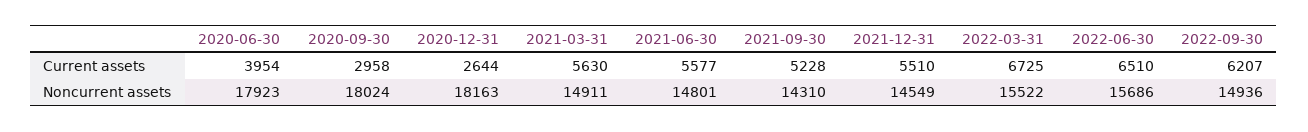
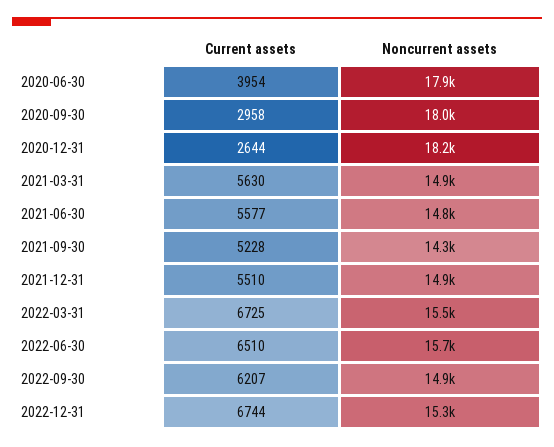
2021-12-31, Noncurrent assets: 14549 -> 14900
2022-12-31, Current assets: none -> 6744
2022-12-31, Noncurrent assets: none -> 15300

